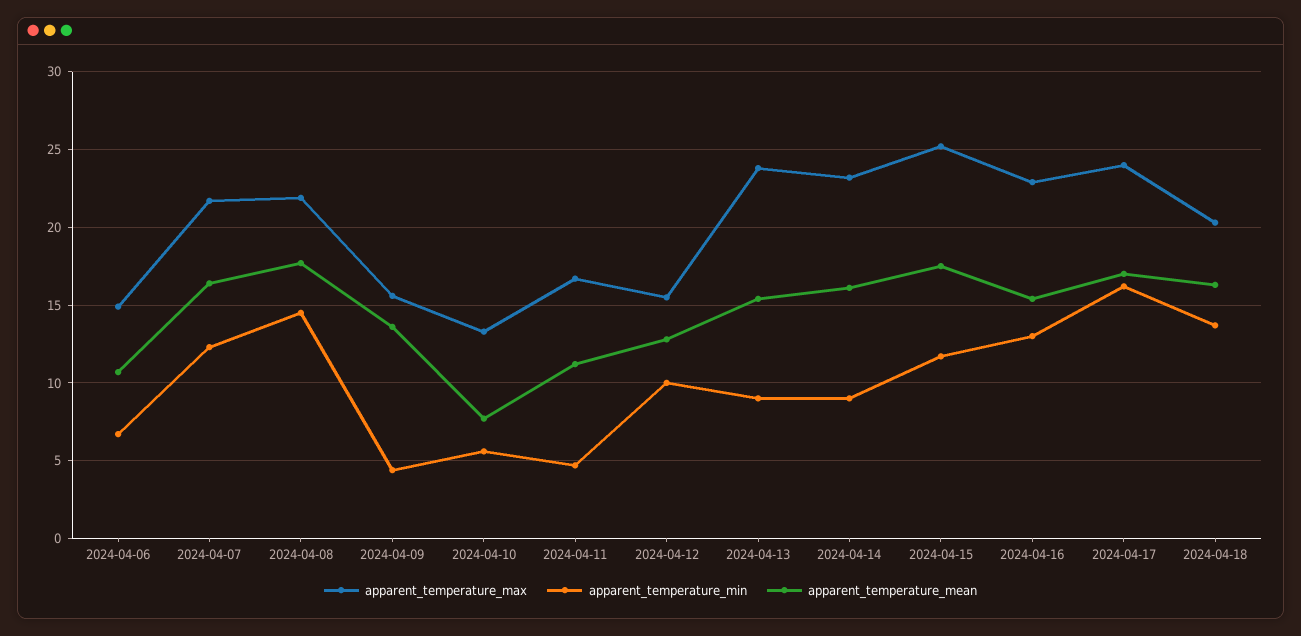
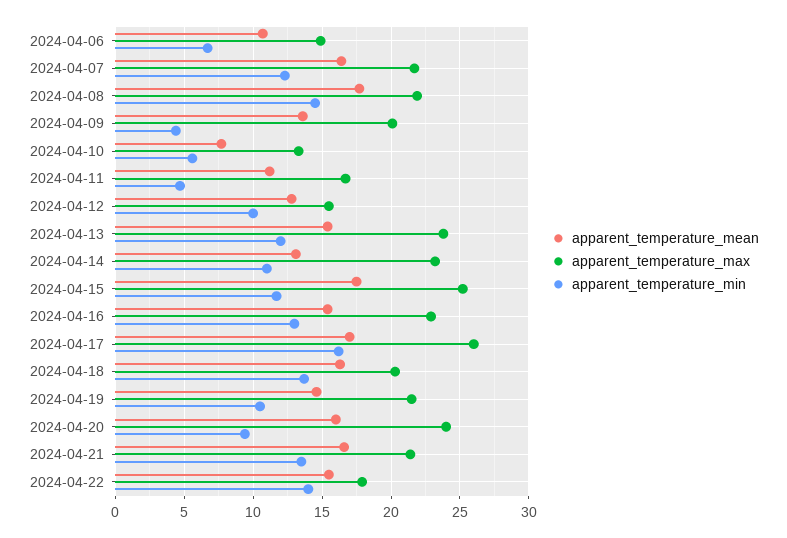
apparent_temperature_max, 2024-04-09: 15.5 -> 20
apparent_temperature_min, 2024-04-13: 9 -> 12
apparent_temperature_min, 2024-04-14: 9 -> 11
apparent_temperature_mean, 2024-04-14: 16 -> 13
apparent_temperature_max, 2024-04-17: 24 -> 26
apparent_temperature_mean, 2024-04-19: none -> 14.5
apparent_temperature_max, 2024-04-19: none -> 21.5
apparent_temperature_min, 2024-04-19: none -> 10.5
apparent_temperature_mean, 2024-04-20: none -> 16
apparent_temperature_max, 2024-04-20: none -> 24
apparent_temperature_min, 2024-04-20: none -> 9.5
apparent_temperature_mean, 2024-04-21: none -> 16.5
apparent_temperature_max, 2024-04-21: none -> 21.5
apparent_temperature_min, 2024-04-21: none -> 13.5
apparent_temperature_mean, 2024-04-22: none -> 15.5
apparent_temperature_max, 2024-04-22: none -> 18
apparent_temperature_min, 2024-04-22: none -> 14

